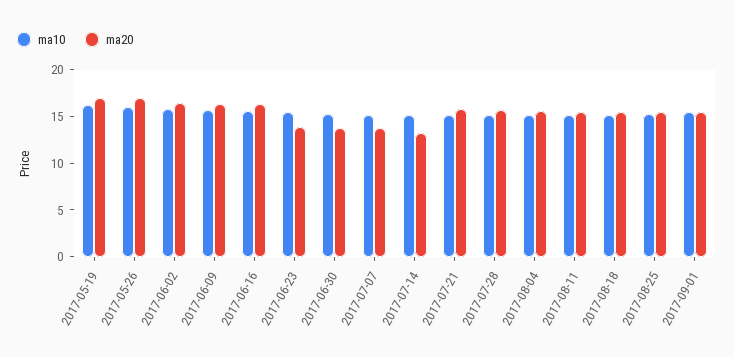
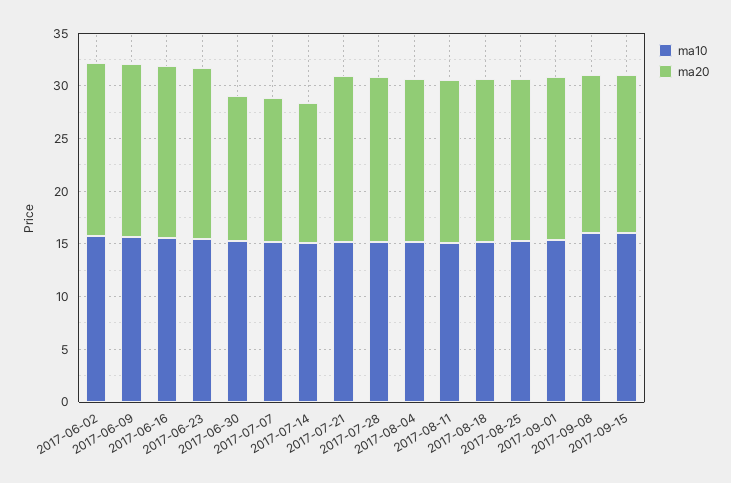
ma10, 2017-05-19: 16 -> none
ma20, 2017-05-19: 17 -> none
ma10, 2017-05-26: 16 -> none
ma20, 2017-05-26: 17 -> none
ma20, 2017-06-23: 14 -> 16
ma10, 2017-09-08: none -> 16
ma20, 2017-09-08: none -> 15
ma10, 2017-09-15: none -> 16
ma20, 2017-09-15: none -> 15

